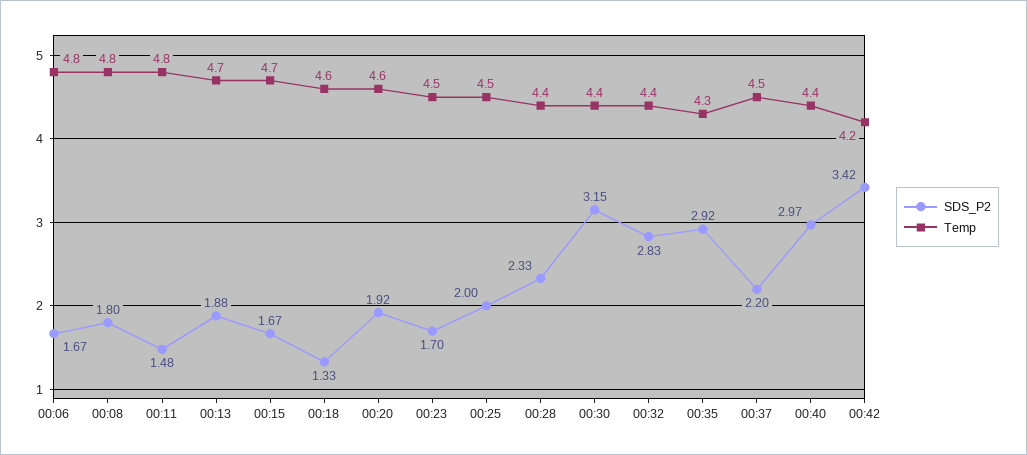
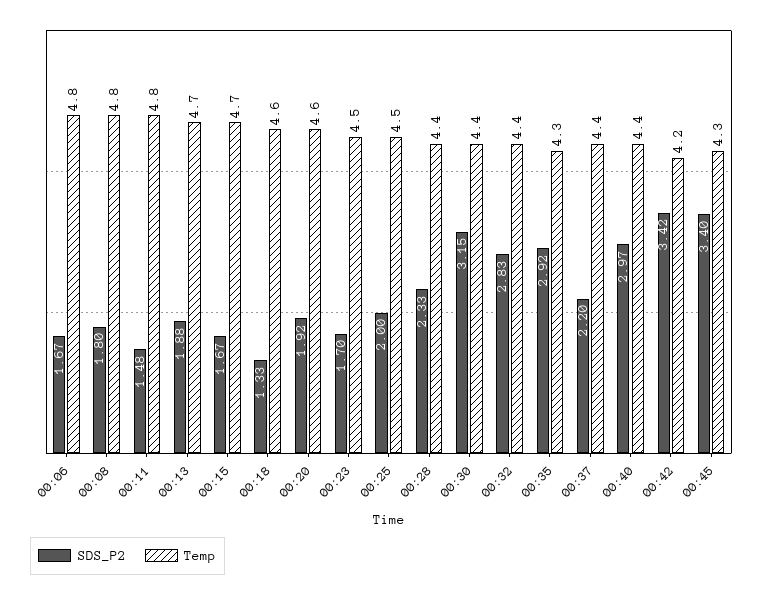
Temp, 00:37: 4.5 -> 4.4
SDS_P2, 00:45: none -> 3.4
Temp, 00:45: none -> 4.3

